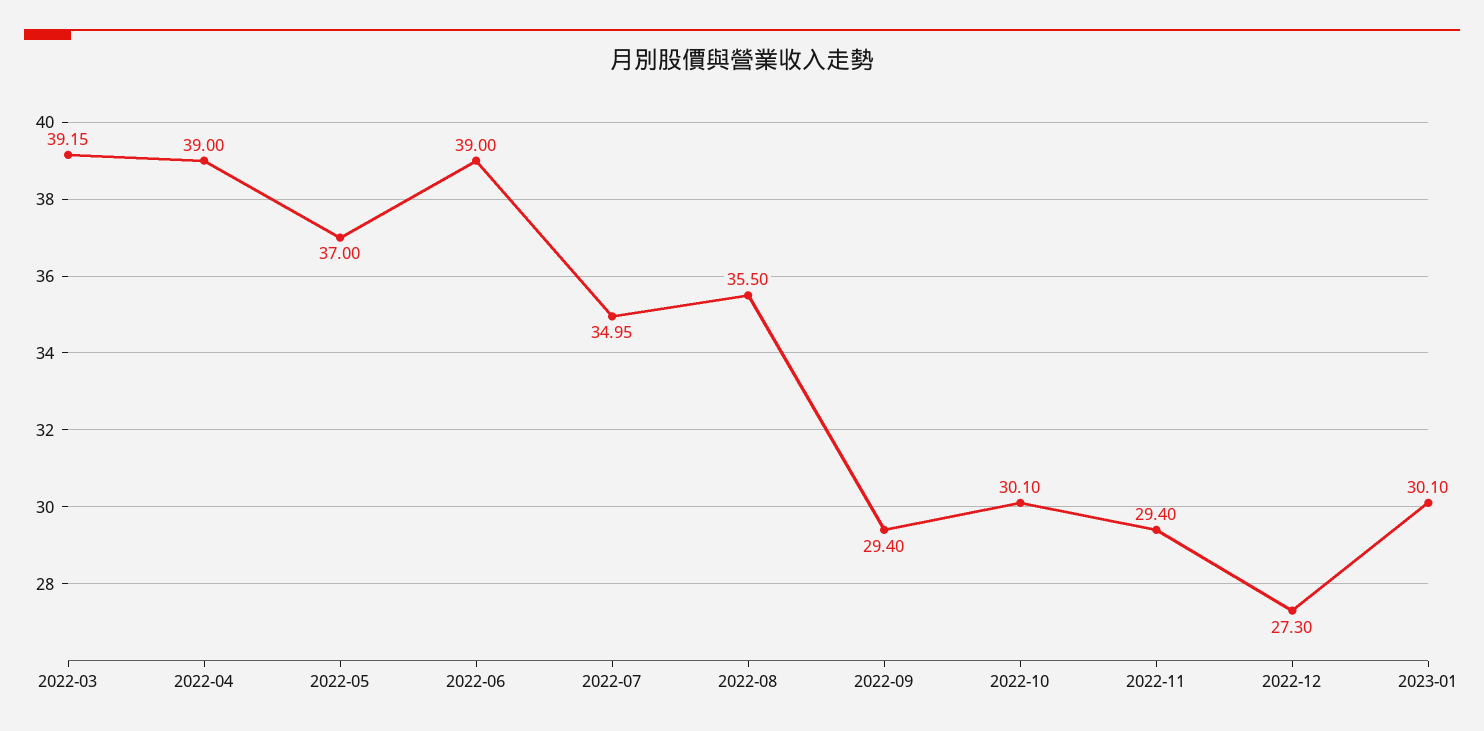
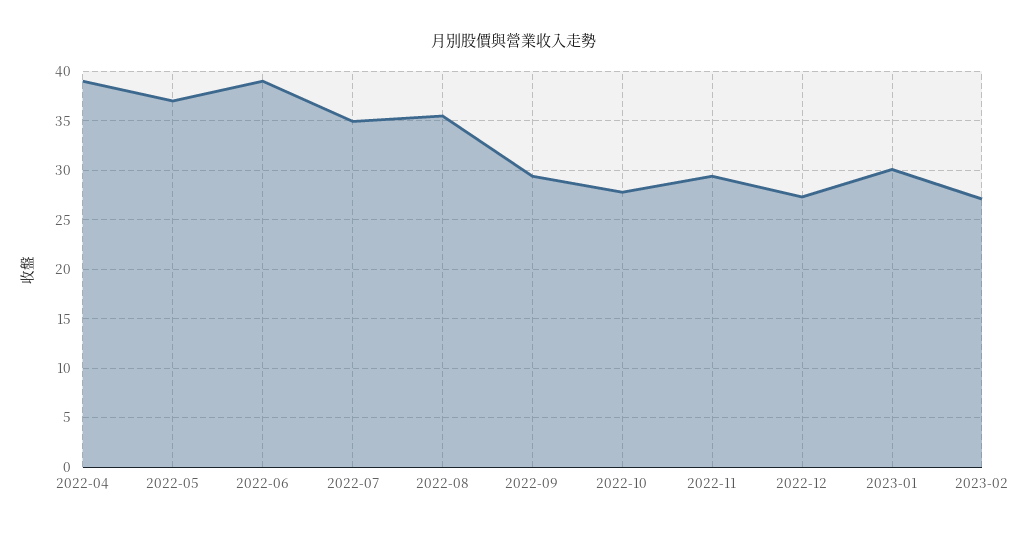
2022-03: 39.15 -> none
2022-10: 30.1 -> 28
2023-02: none -> 27

